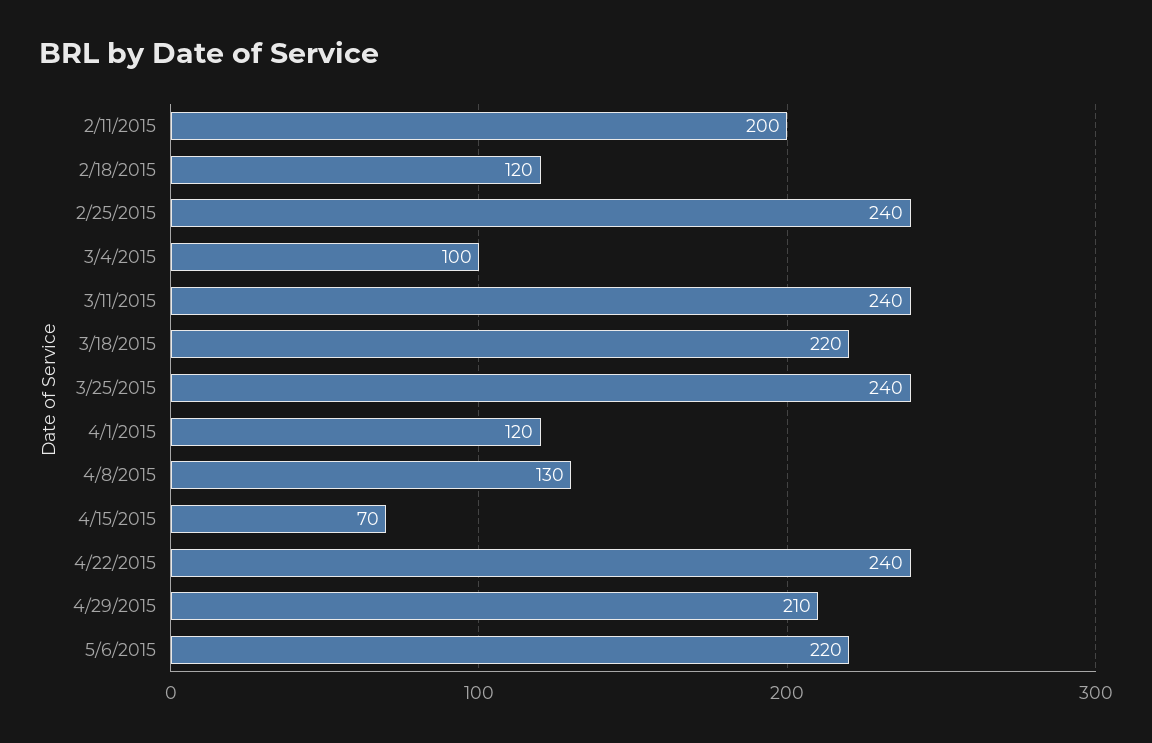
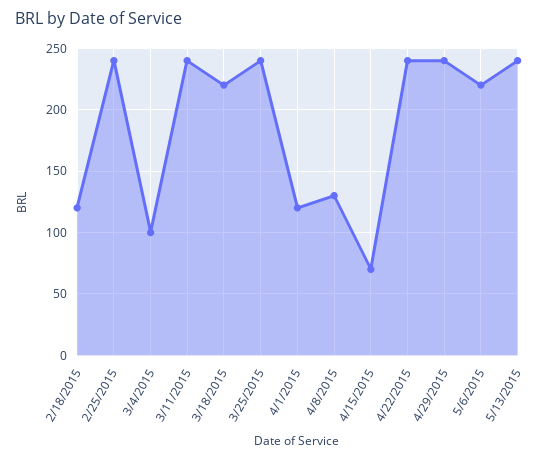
2/11/2015: 200 -> none
4/29/2015: 210 -> 240
5/13/2015: none -> 240

